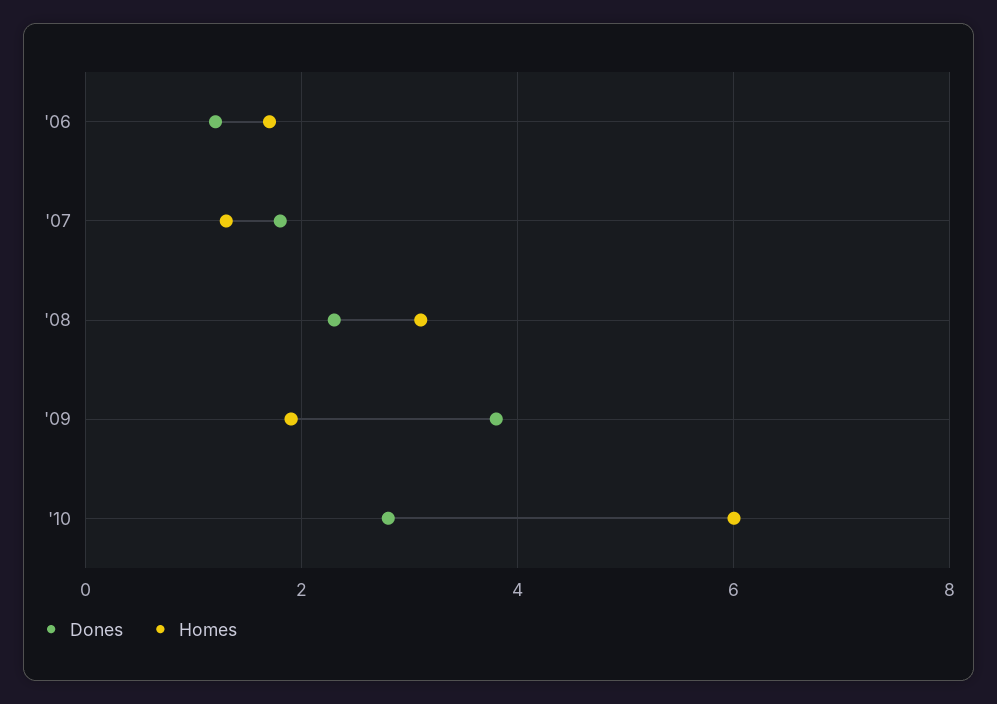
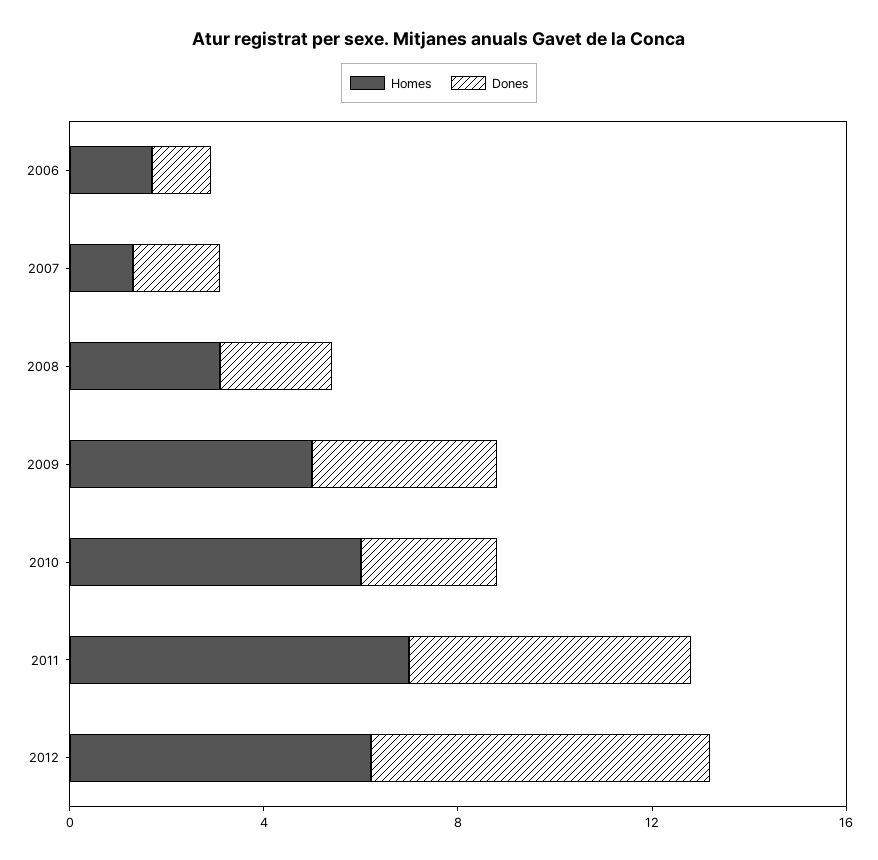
Homes, '09: 2 -> 5
Homes, 2011: none -> 7
Dones, 2011: none -> 6
Homes, 2012: none -> 6
Dones, 2012: none -> 7

